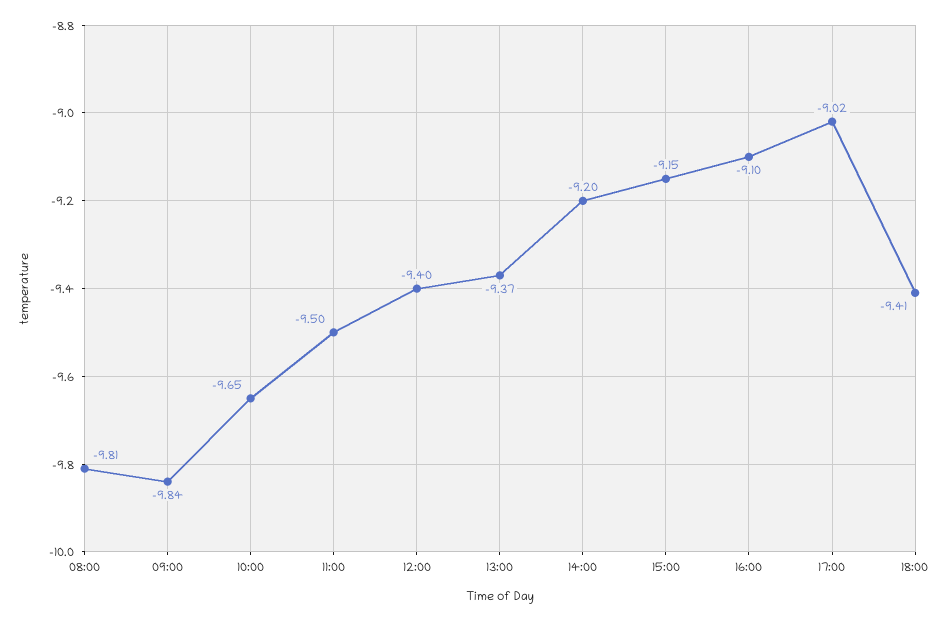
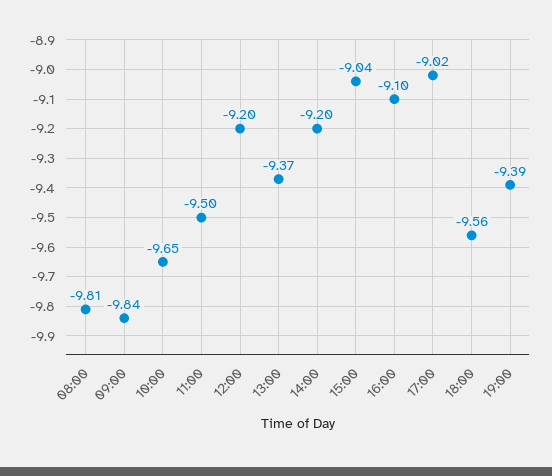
12:00: -9.4 -> -9.2
15:00: -9.15 -> -9.04
18:00: -9.41 -> -9.56
19:00: none -> -9.39

